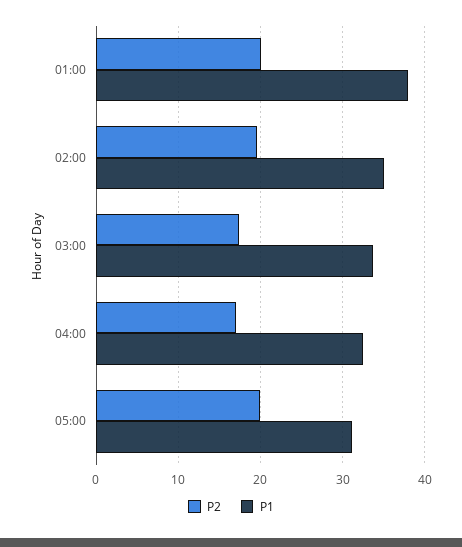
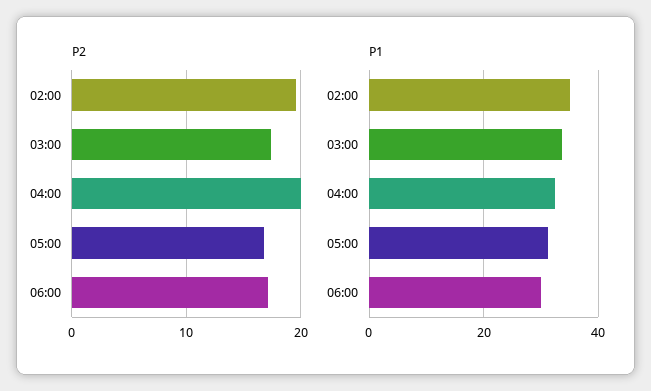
P2, 01:00: 20 -> none
P1, 01:00: 38 -> none
P2, 04:00: 17 -> 20
P2, 05:00: 20 -> 17
P2, 06:00: none -> 17
P1, 06:00: none -> 30

